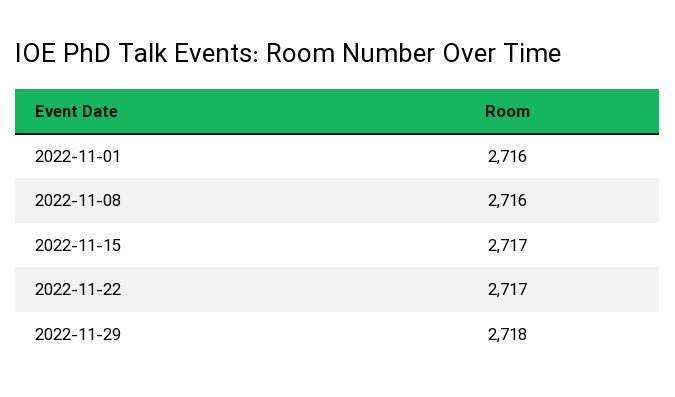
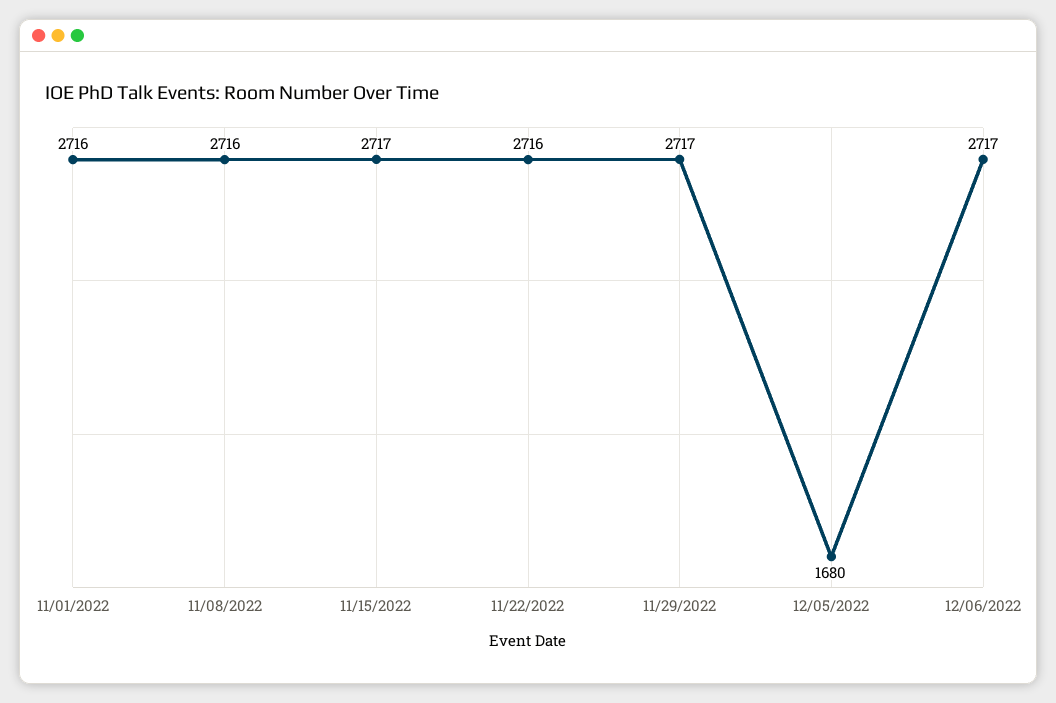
2022-11-22: 2717 -> 2716
2022-11-29: 2718 -> 2717
12/05/2022: none -> 1680
12/06/2022: none -> 2717

